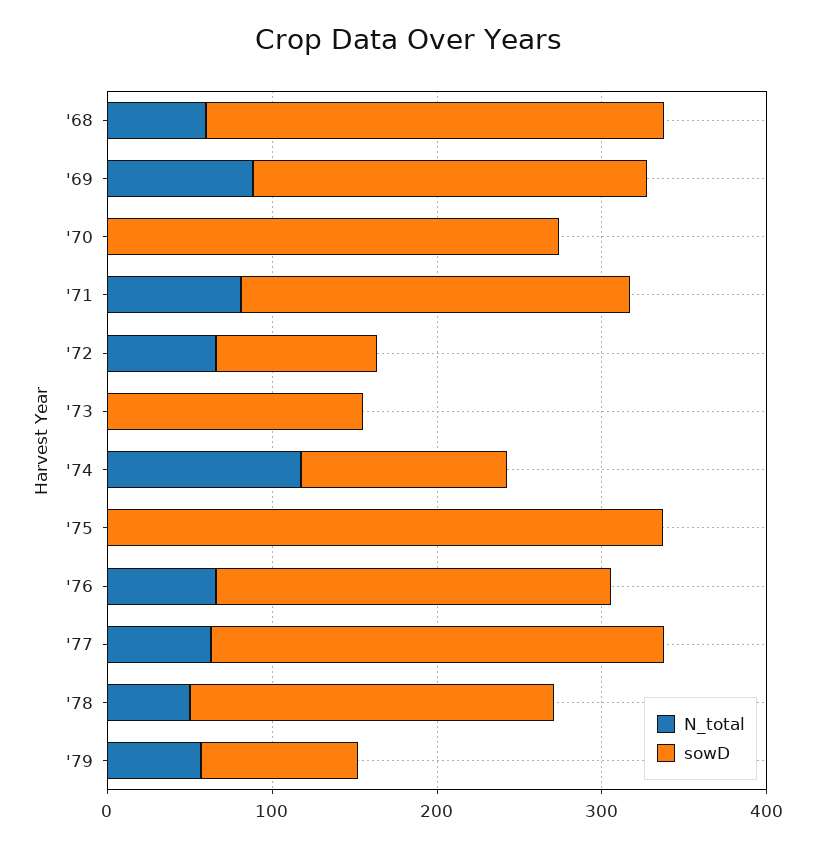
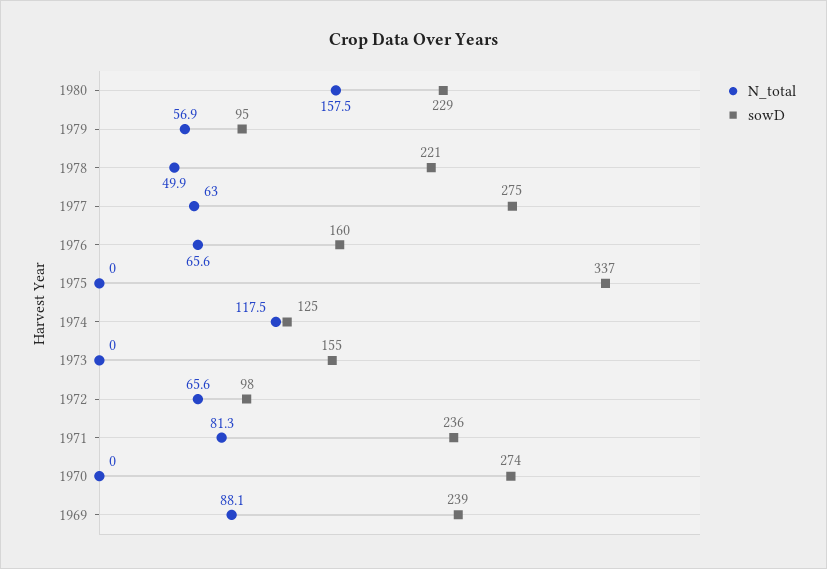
N_total, '68: 60 -> none
sowD, '68: 280 -> none
sowD, '76: 240 -> 160
N_total, 1980: none -> 157.5
sowD, 1980: none -> 229

